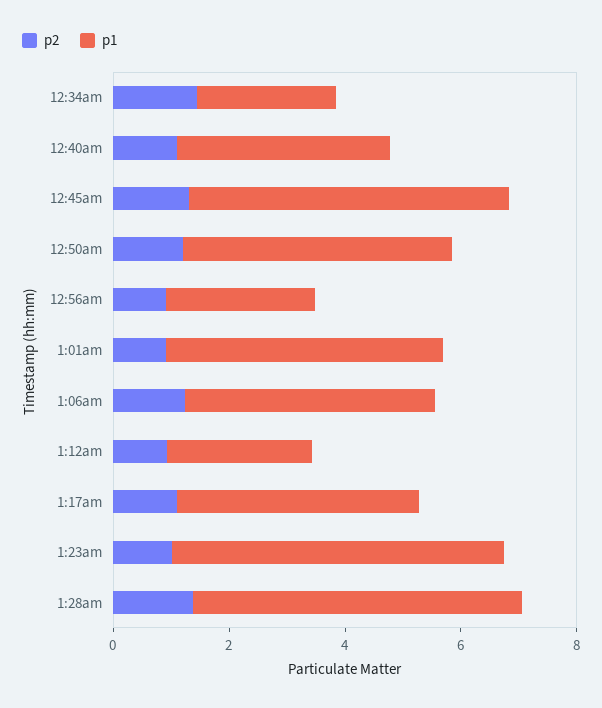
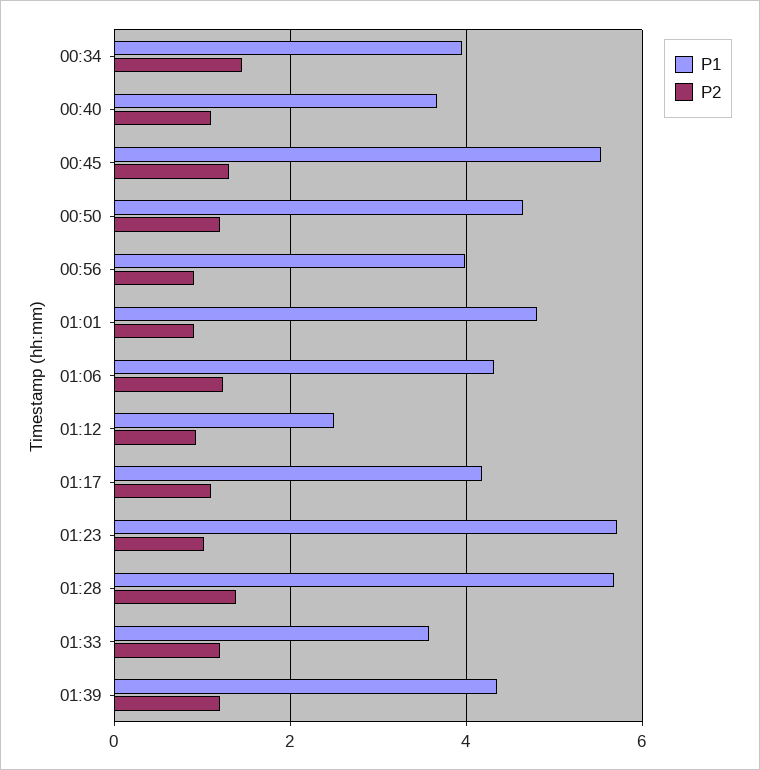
p1, 12:34am: 2.5 -> 4
p1, 12:56am: 2.5 -> 4
p1, 01:33: none -> 3.6
p2, 01:33: none -> 1.2
p1, 01:39: none -> 4.4
p2, 01:39: none -> 1.2

